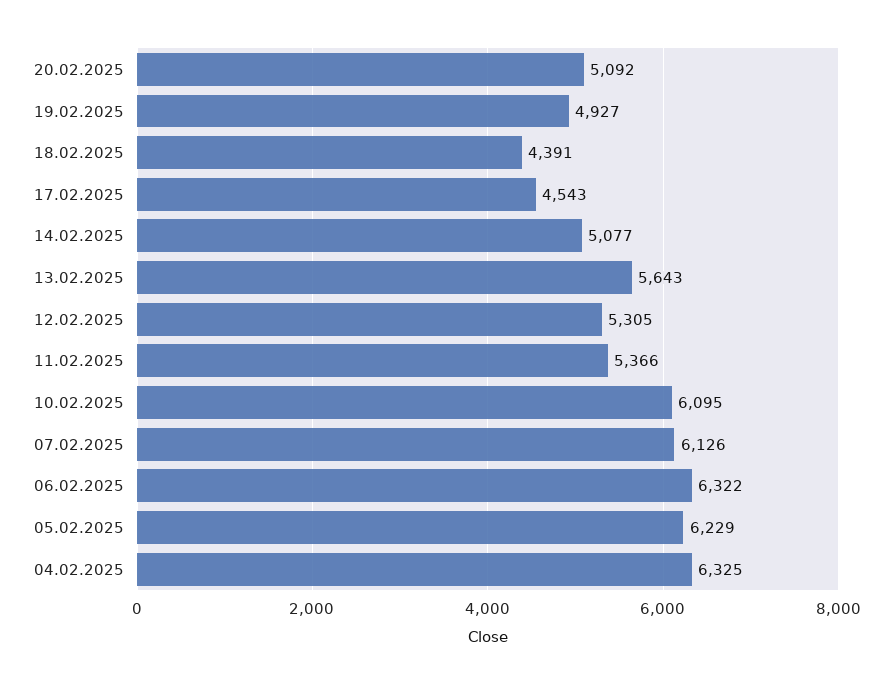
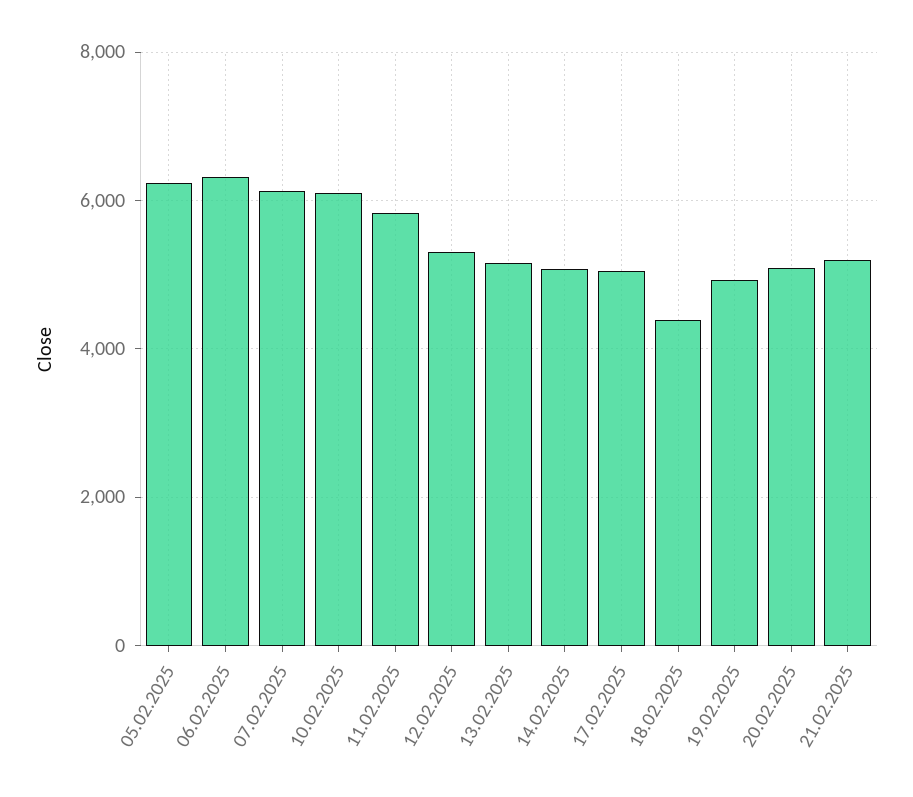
17.02.2025: 4543 -> 5000
13.02.2025: 5643 -> 5200
11.02.2025: 5366 -> 5800
04.02.2025: 6325 -> none
21.02.2025: none -> 5200

